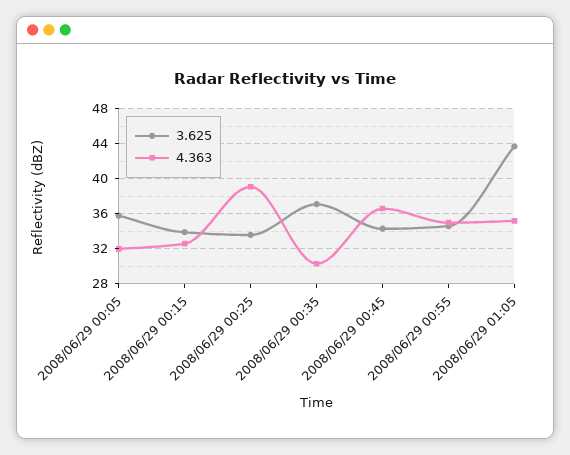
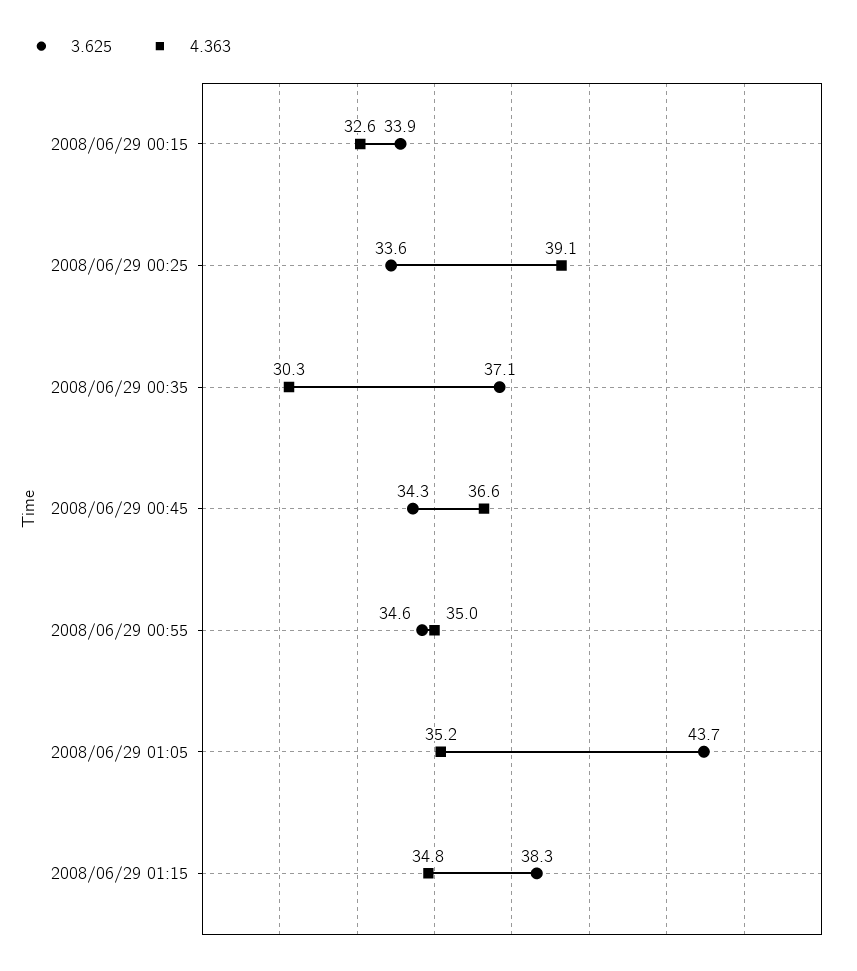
3.625, 2008/06/29 00:05: 36 -> none
4.363, 2008/06/29 00:05: 32 -> none
3.625, 2008/06/29 01:15: none -> 38.3
4.363, 2008/06/29 01:15: none -> 34.8

